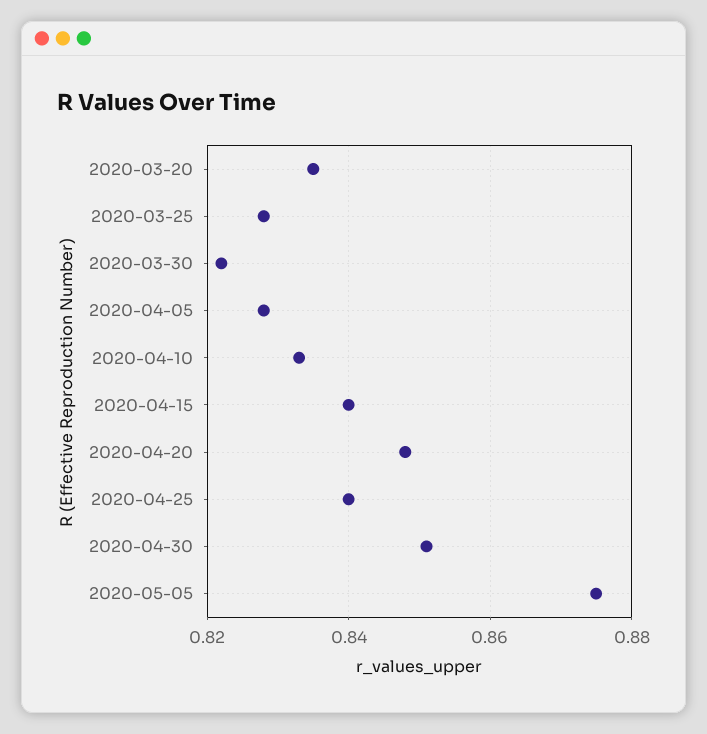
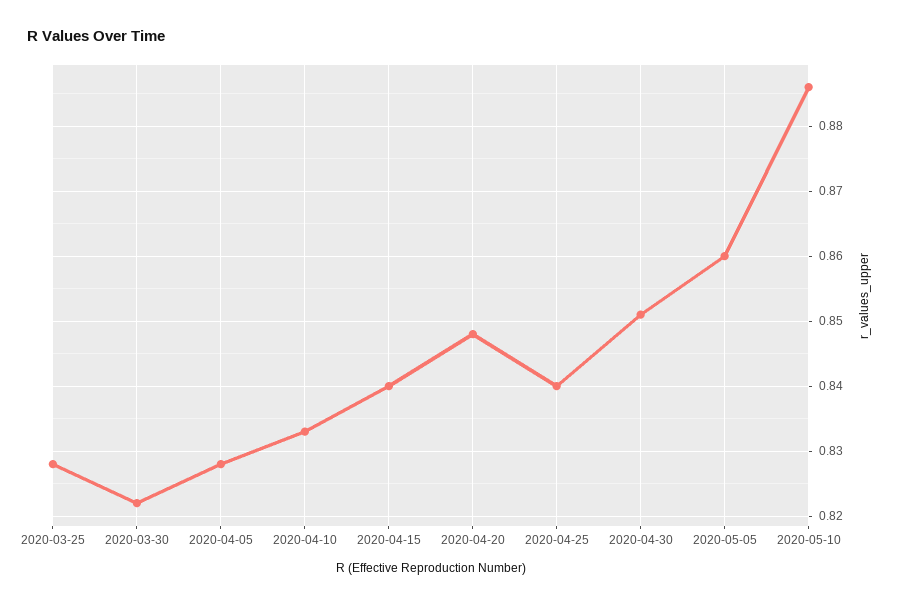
2020-03-20: 0.835 -> none
2020-05-05: 0.875 -> 0.86
2020-05-10: none -> 0.886

